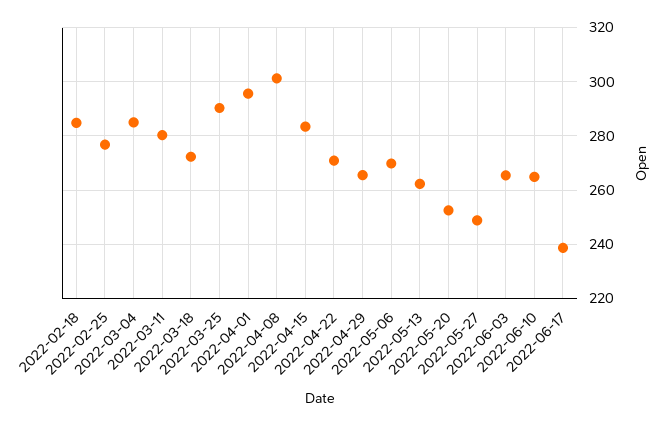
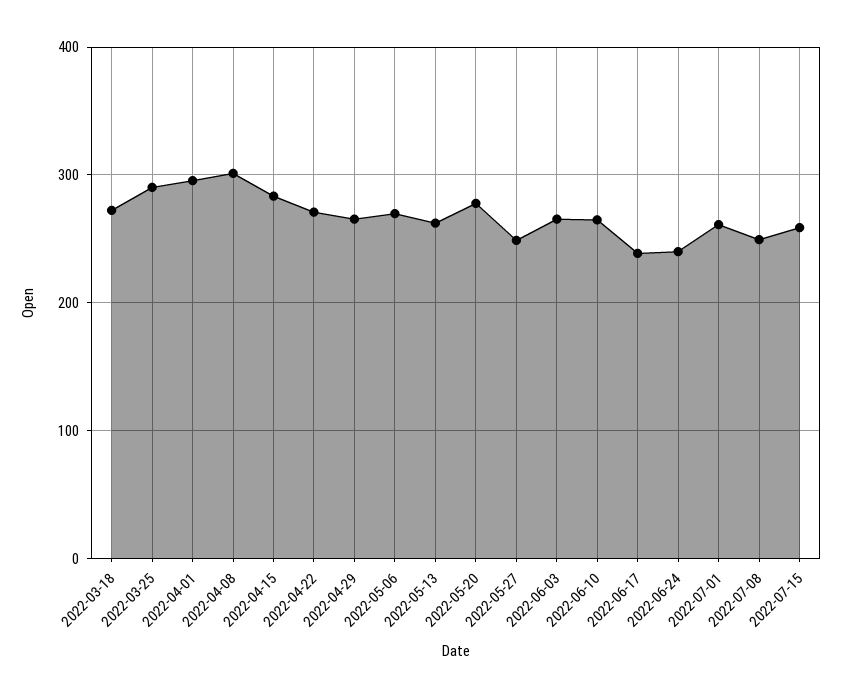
2022-02-18: 285 -> none
2022-02-25: 277.5 -> none
2022-03-04: 285 -> none
2022-03-11: 280 -> none
2022-05-20: 252.5 -> 280
2022-06-24: none -> 240
2022-07-01: none -> 260
2022-07-08: none -> 250
2022-07-15: none -> 260

